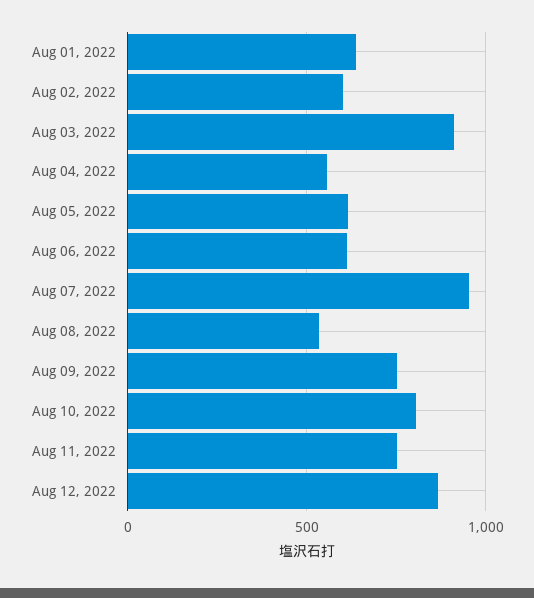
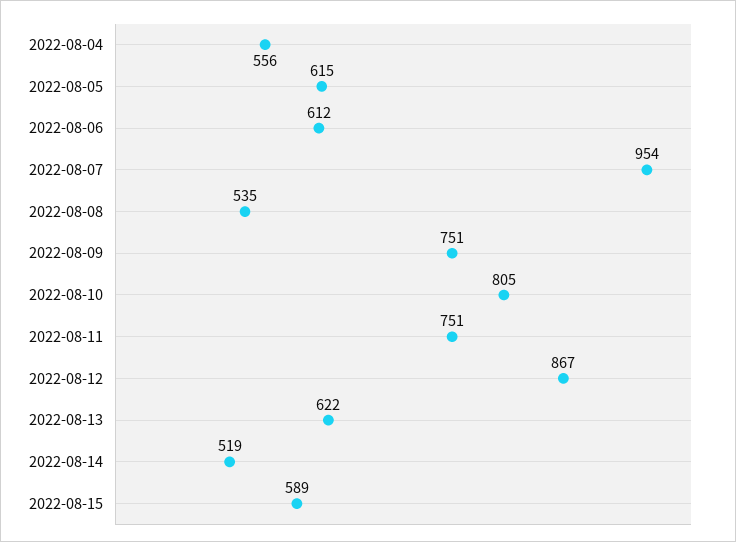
Aug 01, 2022: 650 -> none
Aug 02, 2022: 600 -> none
Aug 03, 2022: 900 -> none
2022-08-13: none -> 622
2022-08-14: none -> 519
2022-08-15: none -> 589

